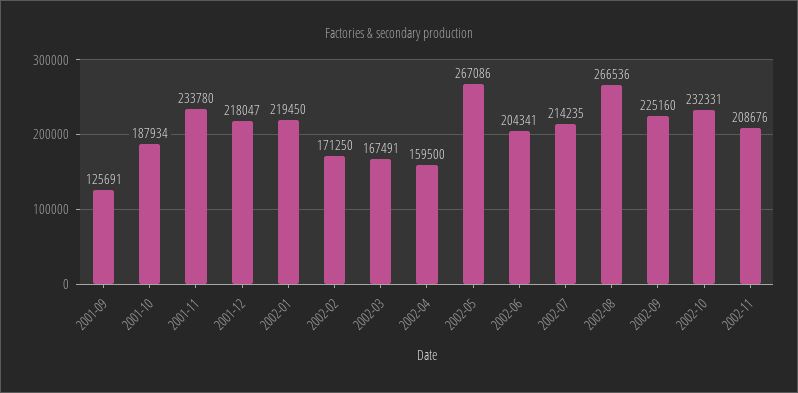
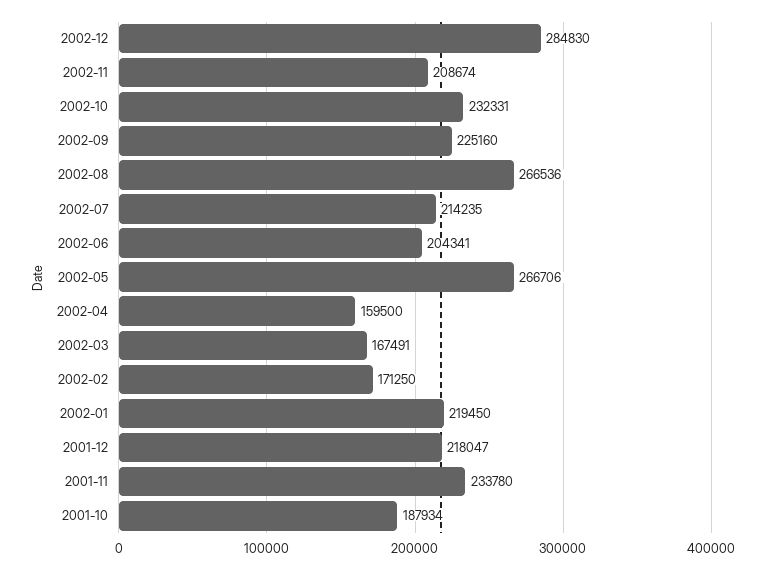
2001-09: 125691 -> none
2002-05: 267086 -> 266706
2002-11: 208676 -> 208674
2002-12: none -> 284830

